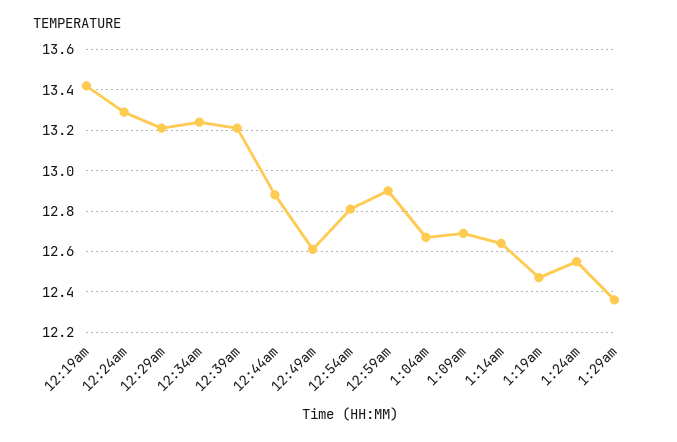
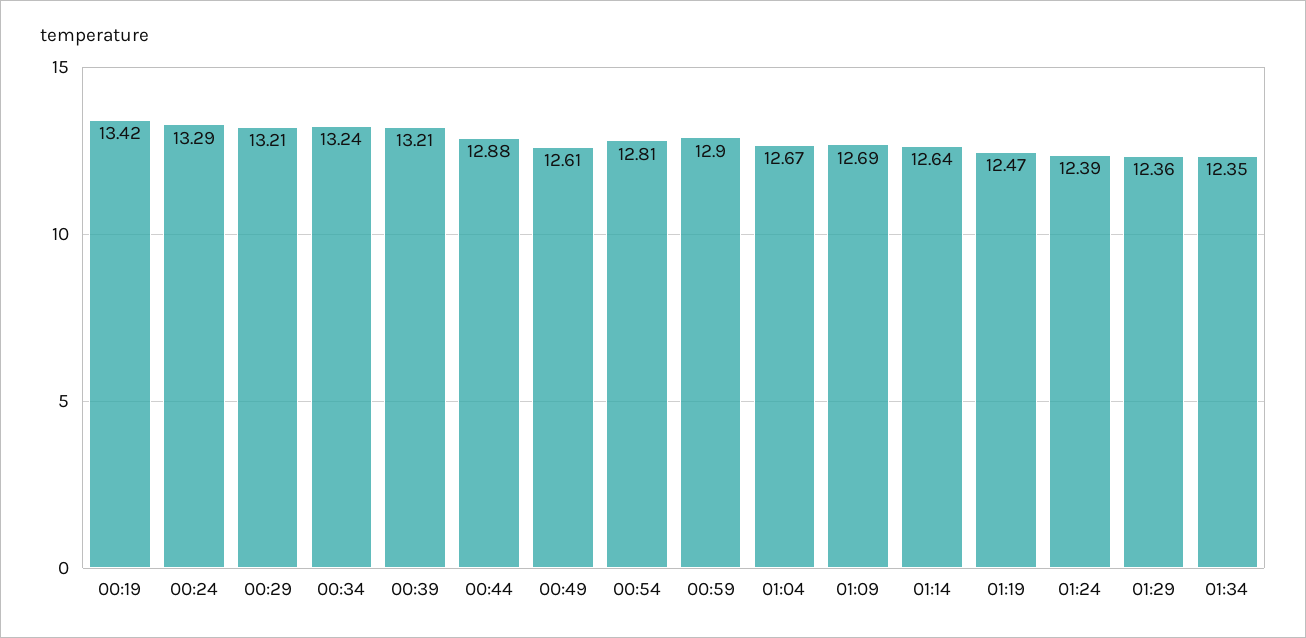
1:24am: 12.55 -> 12.39
01:34: none -> 12.35

